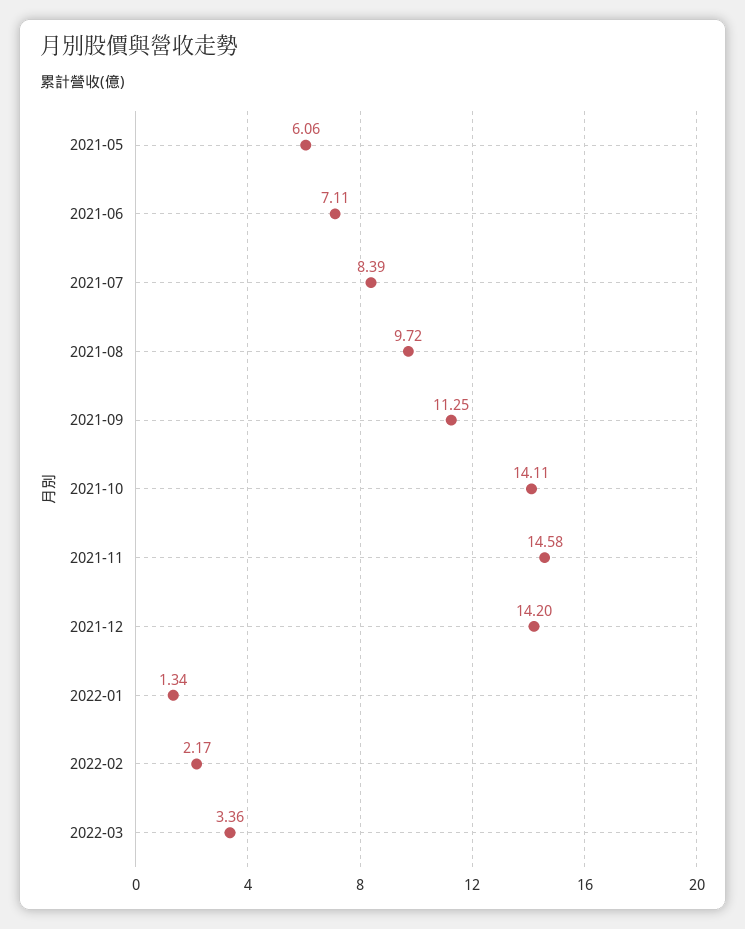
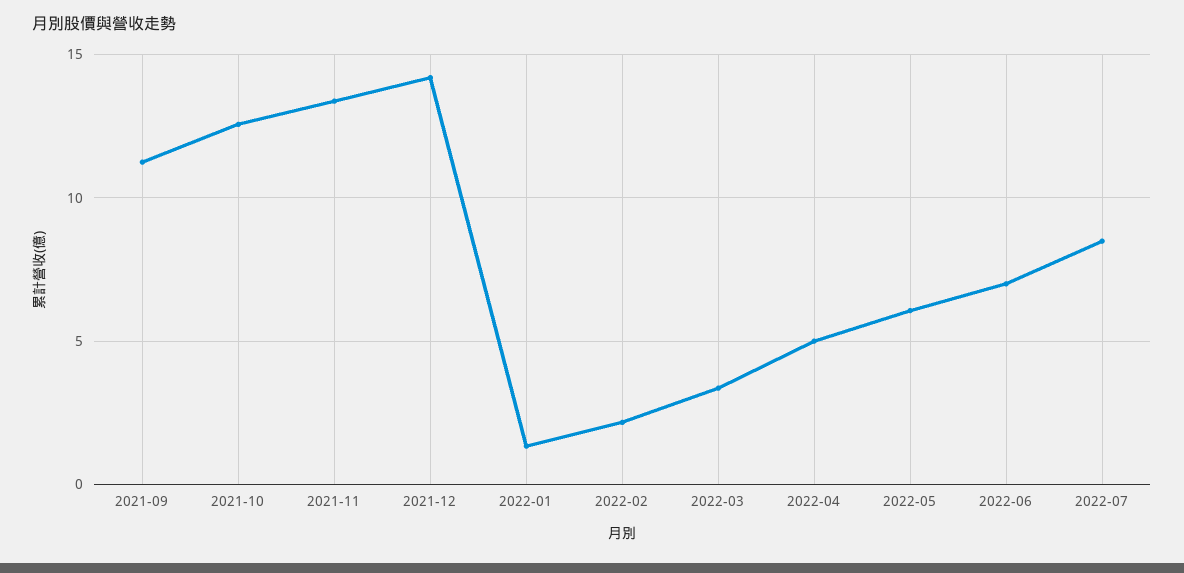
2021-05: 6.06 -> none
2021-06: 7.11 -> none
2021-07: 8.39 -> none
2021-08: 9.72 -> none
2021-10: 14.11 -> 12.5
2021-11: 14.58 -> 13.5
2022-04: none -> 5
2022-05: none -> 6
2022-06: none -> 7
2022-07: none -> 8.5

